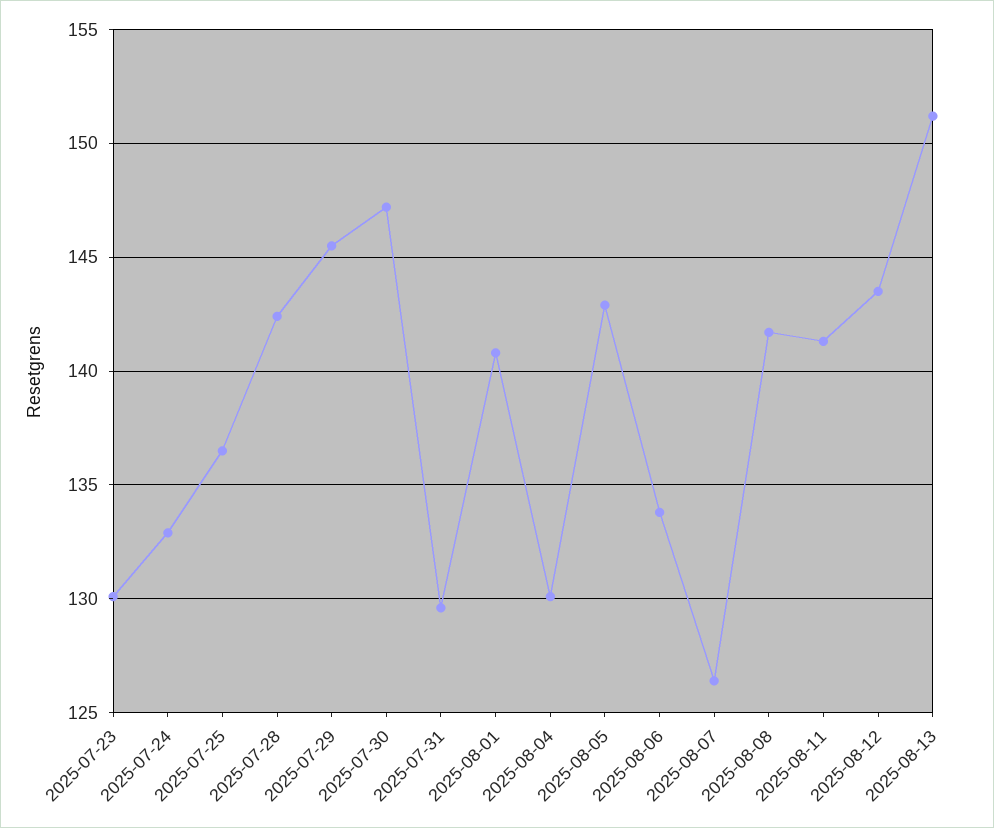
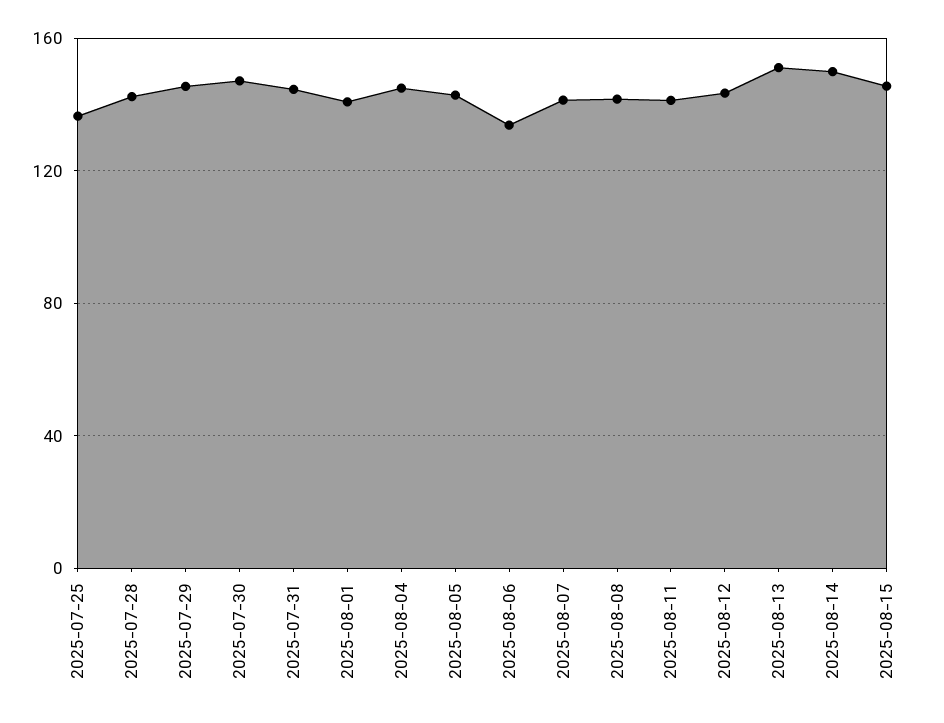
2025-07-23: 130 -> none
2025-07-24: 133 -> none
2025-07-31: 129.5 -> 145
2025-08-04: 130 -> 145
2025-08-07: 126.5 -> 140
2025-08-14: none -> 150
2025-08-15: none -> 145

